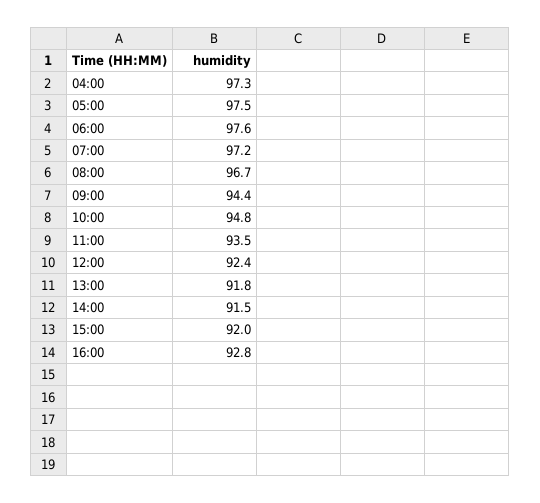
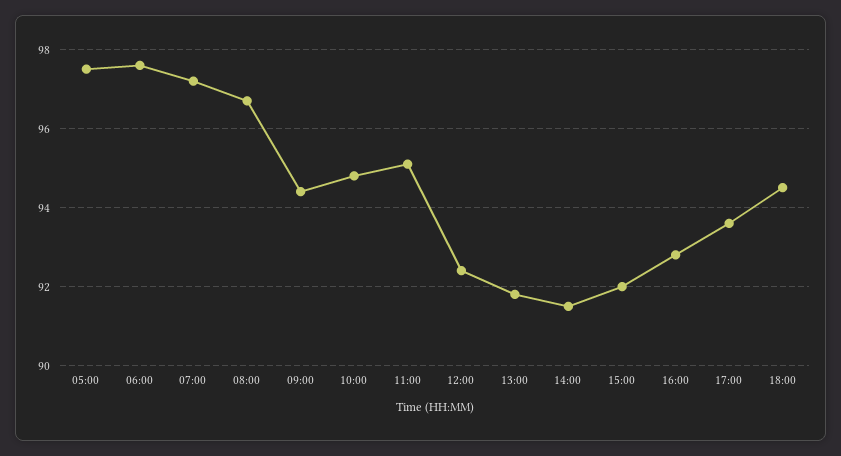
04:00: 97.3 -> none
11:00: 93.5 -> 95
17:00: none -> 93.5
18:00: none -> 94.5

